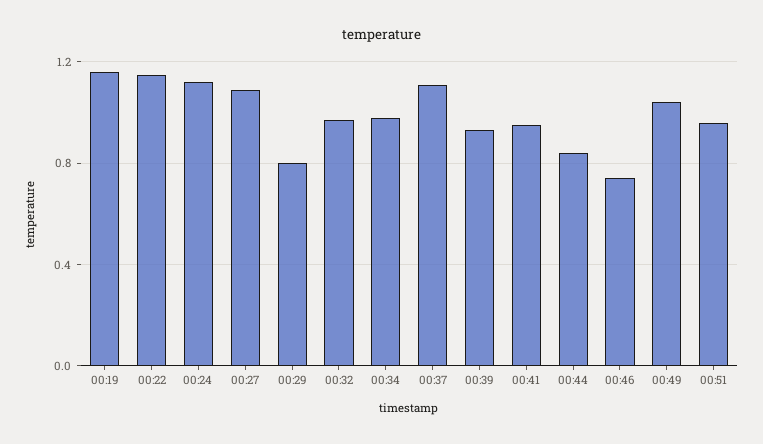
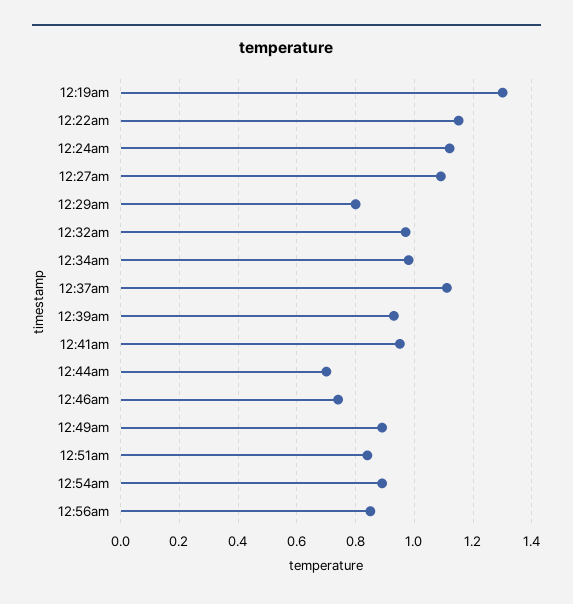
00:19: 1.15 -> 1.3
00:44: 0.85 -> 0.7
00:49: 1.05 -> 0.9
00:51: 0.95 -> 0.85
12:54am: none -> 0.9
12:56am: none -> 0.85

